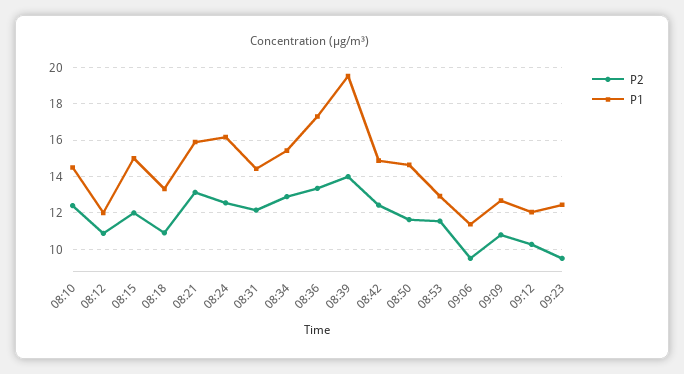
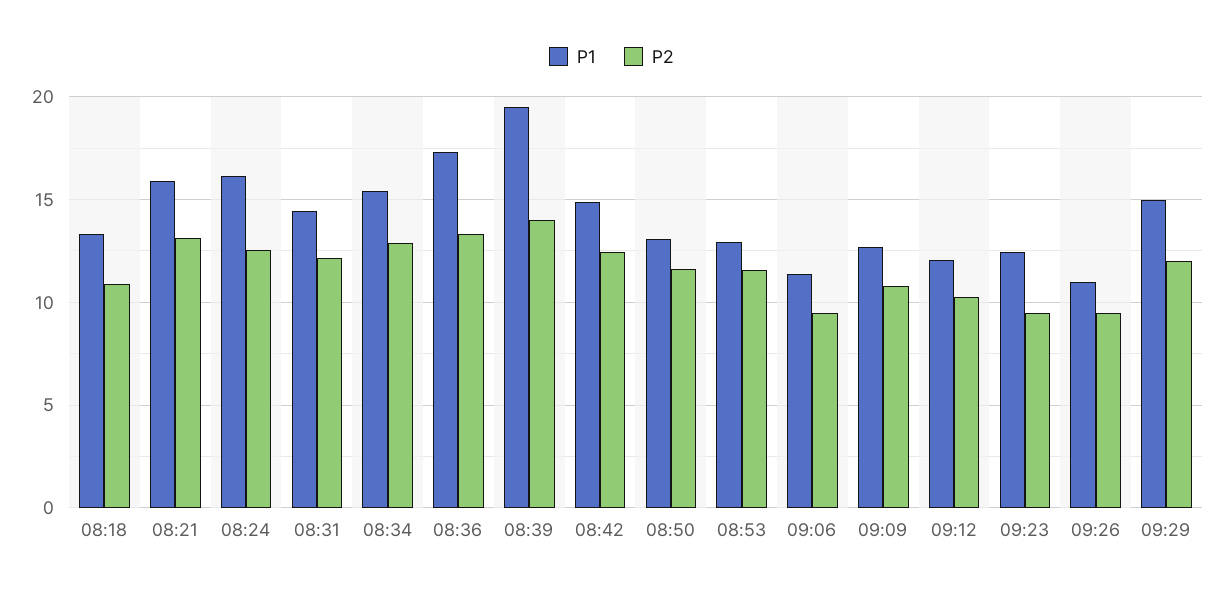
P2, 08:10: 12.5 -> none
P1, 08:10: 14.5 -> none
P2, 08:12: 11 -> none
P1, 08:12: 12 -> none
P2, 08:15: 12 -> none
P1, 08:15: 15 -> none
P1, 08:50: 14.5 -> 13
P1, 09:26: none -> 11
P2, 09:26: none -> 9.5
P1, 09:29: none -> 15
P2, 09:29: none -> 12

